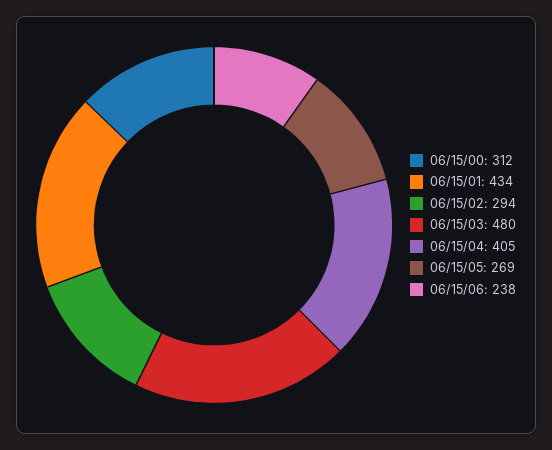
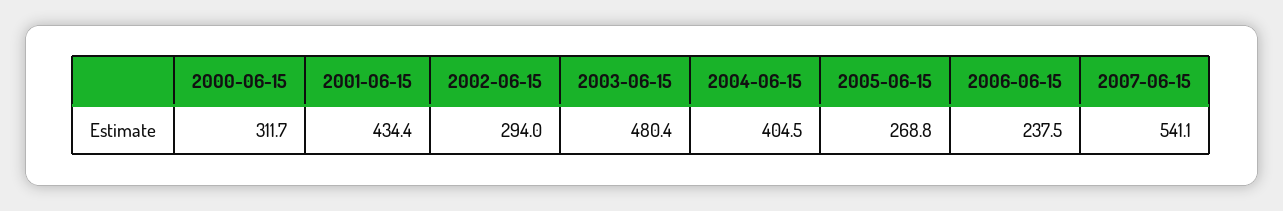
2007-06-15: none -> 541.1

